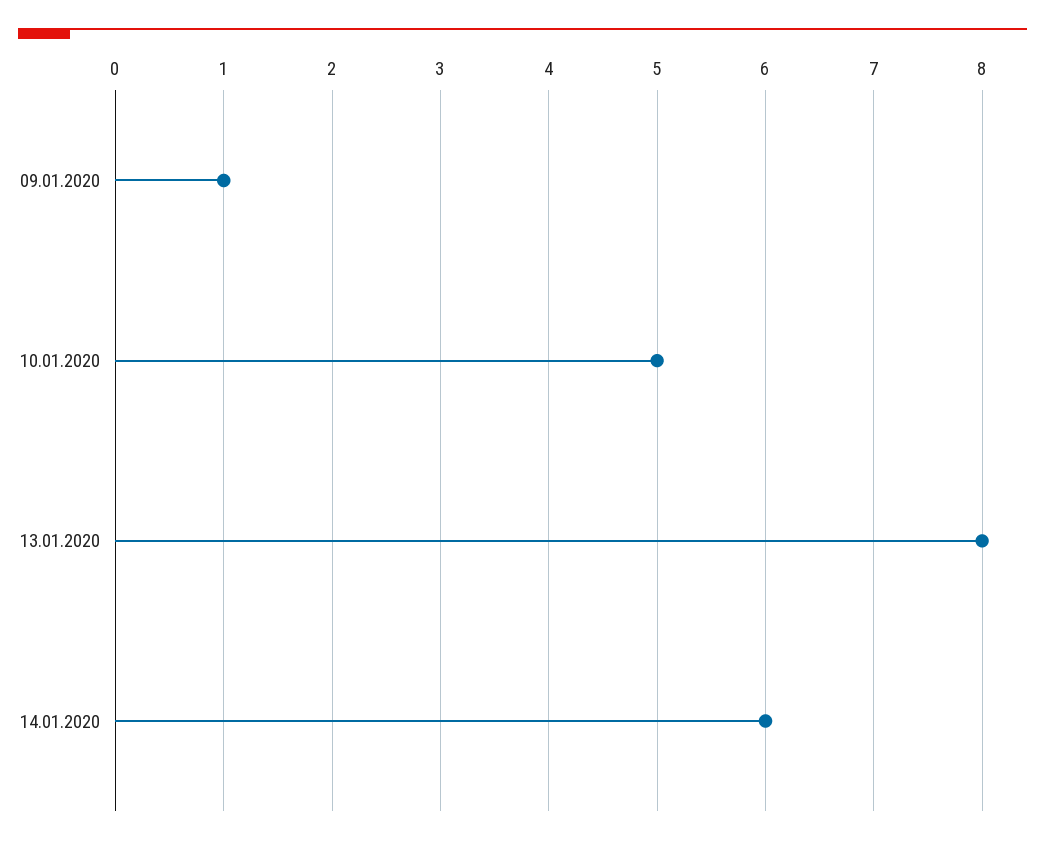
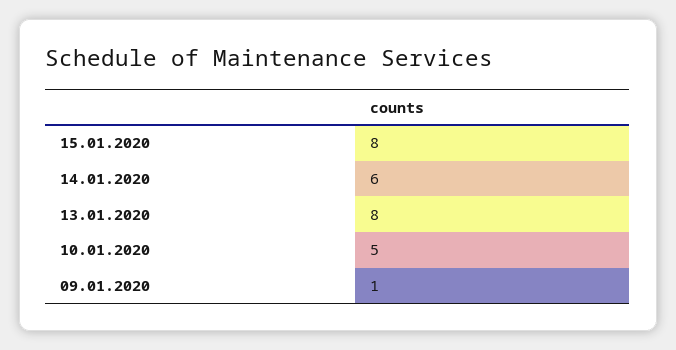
15.01.2020: none -> 8

